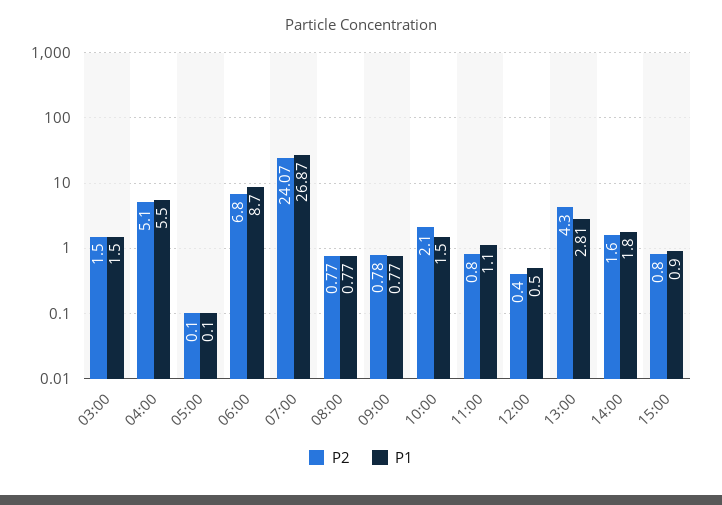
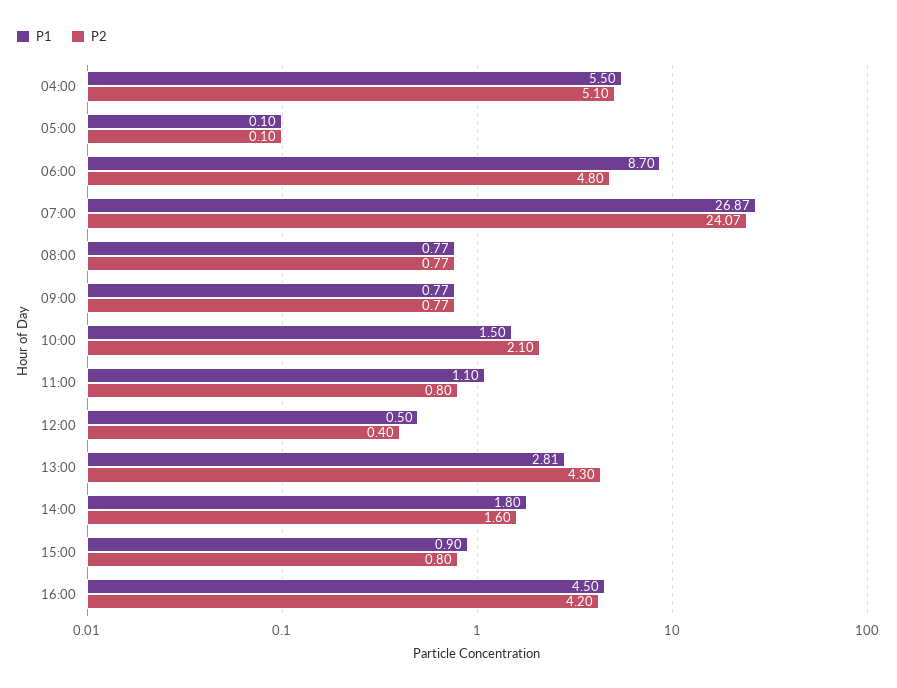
P2, 03:00: 1.5 -> none
P1, 03:00: 1.5 -> none
P2, 06:00: 6.8 -> 4.8
P2, 09:00: 0.78 -> 0.77
P1, 16:00: none -> 4.5
P2, 16:00: none -> 4.2

